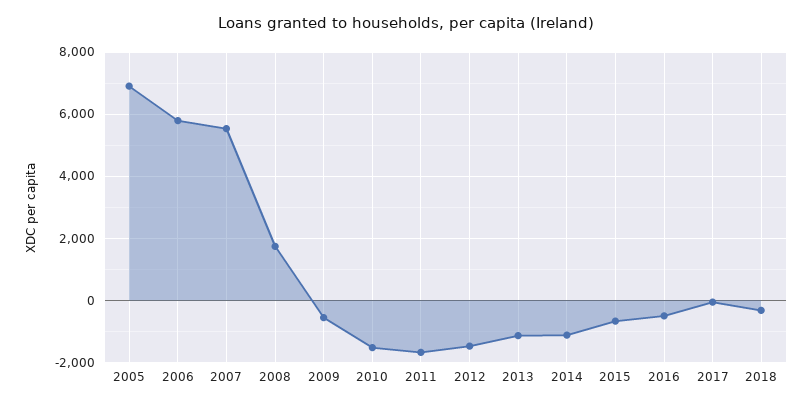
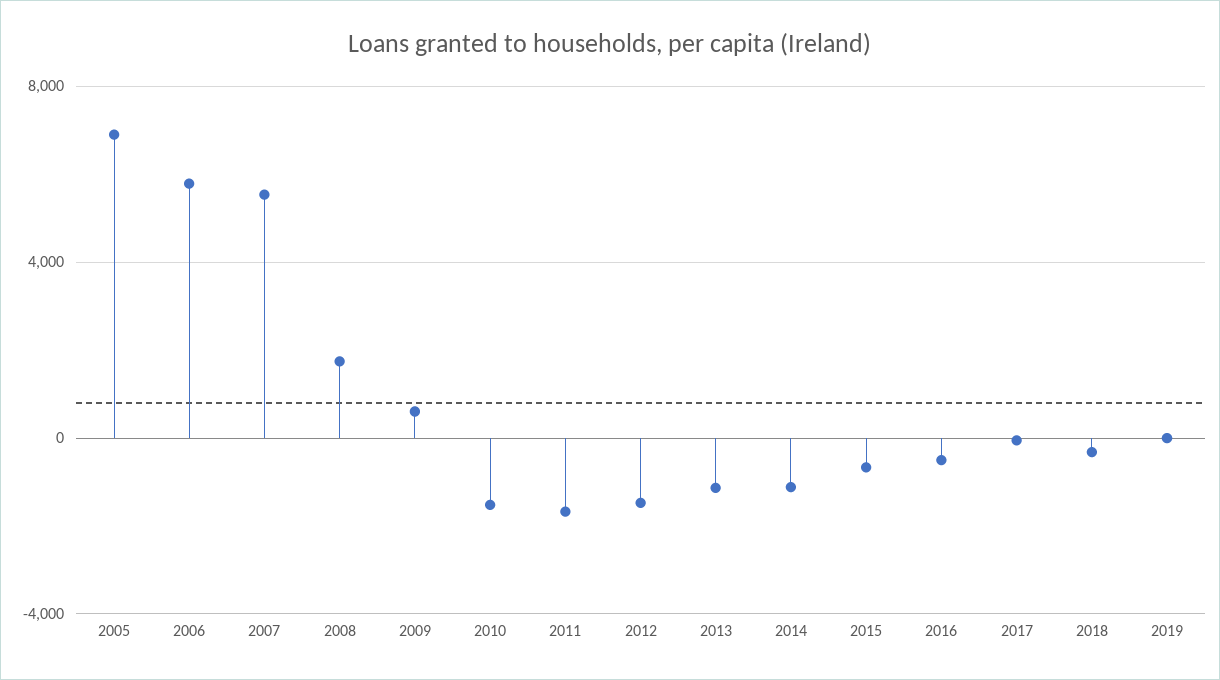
2009: -600 -> 500
2019: none -> 0

